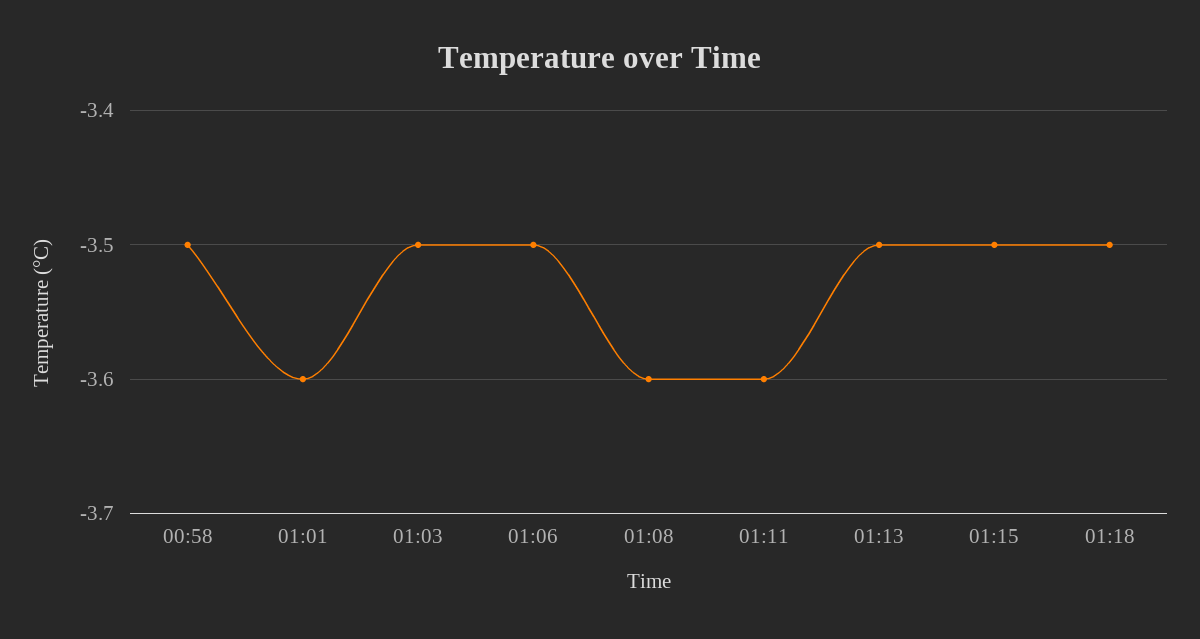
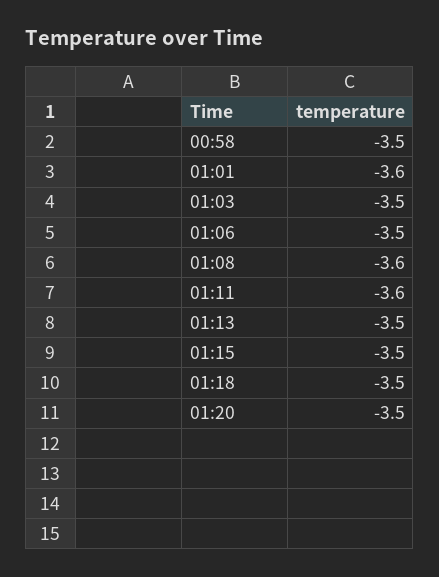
01:20: none -> -3.5

